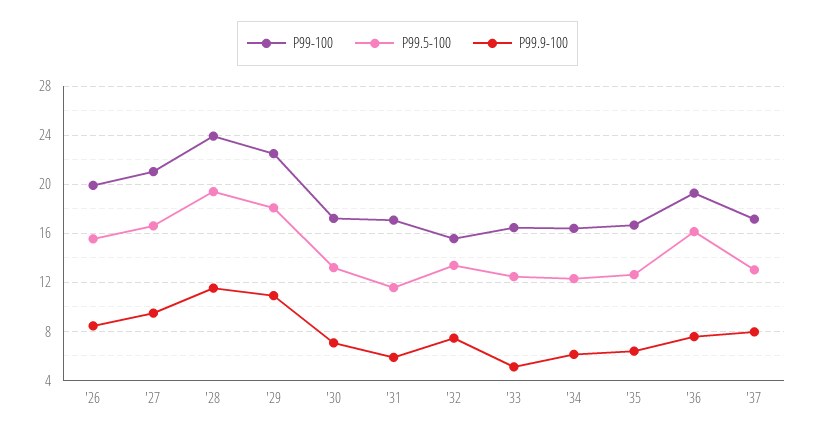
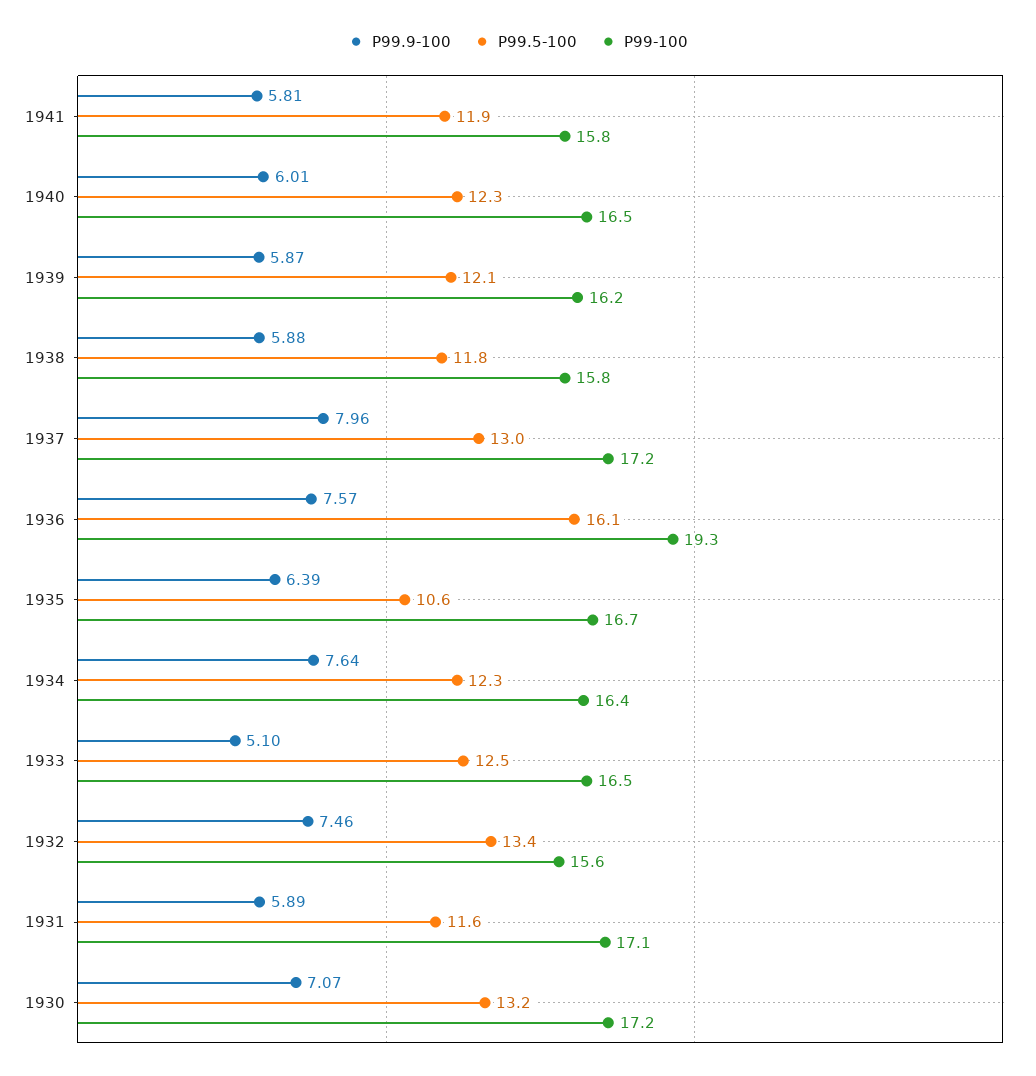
P99-100, '26: 20 -> none
P99.5-100, '26: 15.5 -> none
P99.9-100, '26: 8.5 -> none
P99-100, '27: 21 -> none
P99.5-100, '27: 16.5 -> none
P99.9-100, '27: 9.5 -> none
P99-100, '28: 24 -> none
P99.5-100, '28: 19.5 -> none
P99.9-100, '28: 11.5 -> none
P99-100, '29: 22.5 -> none
P99.5-100, '29: 18 -> none
P99.9-100, '29: 11 -> none
P99.9-100, '34: 6 -> 7.64
P99.5-100, '35: 12.5 -> 10.6
P99.9-100, 1941: none -> 5.81
P99.5-100, 1941: none -> 11.9
P99-100, 1941: none -> 15.8
P99.9-100, 1940: none -> 6.01
P99.5-100, 1940: none -> 12.3
P99-100, 1940: none -> 16.5
P99.9-100, 1939: none -> 5.87
P99.5-100, 1939: none -> 12.1
P99-100, 1939: none -> 16.2
P99.9-100, 1938: none -> 5.88
P99.5-100, 1938: none -> 11.8
P99-100, 1938: none -> 15.8

